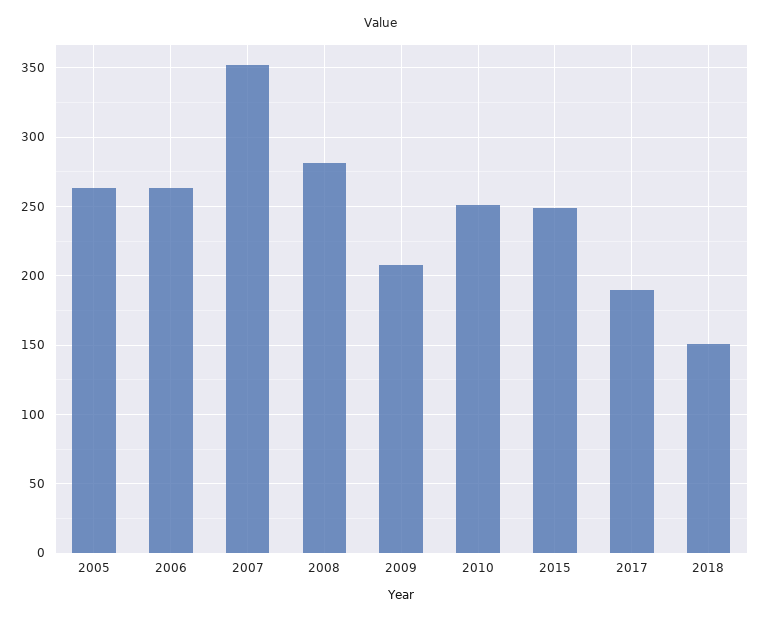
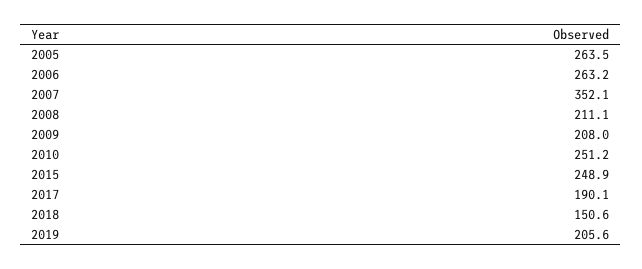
2008: 280 -> 211.1
2019: none -> 205.6

